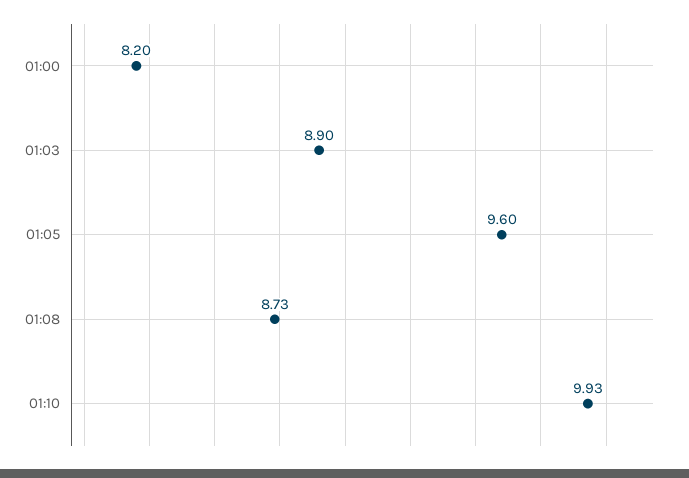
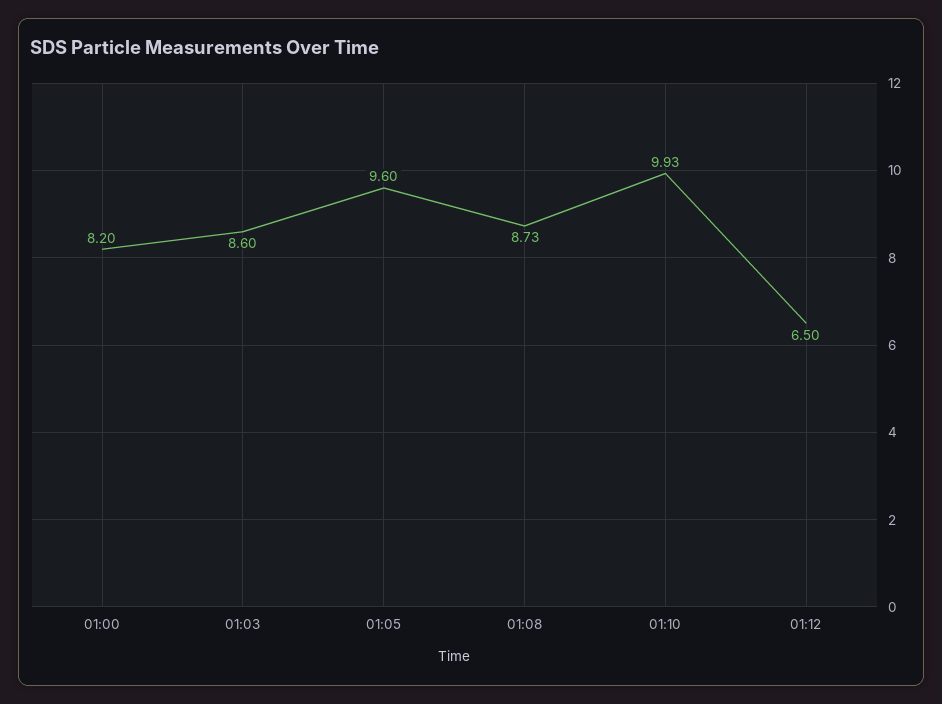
01:03: 8.9 -> 8.6
01:12: none -> 6.5

